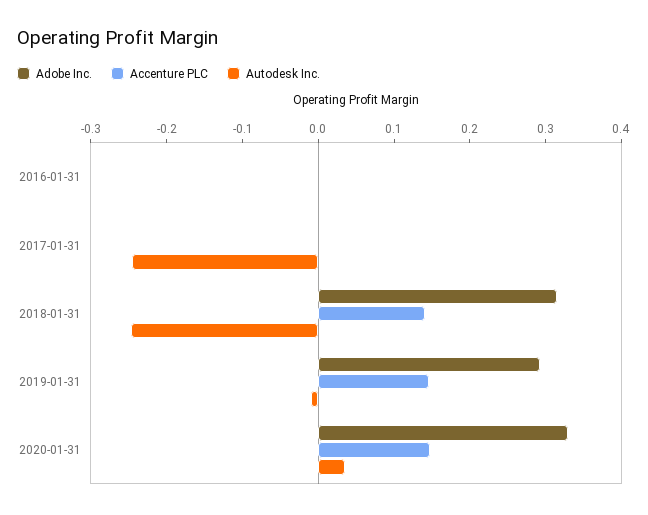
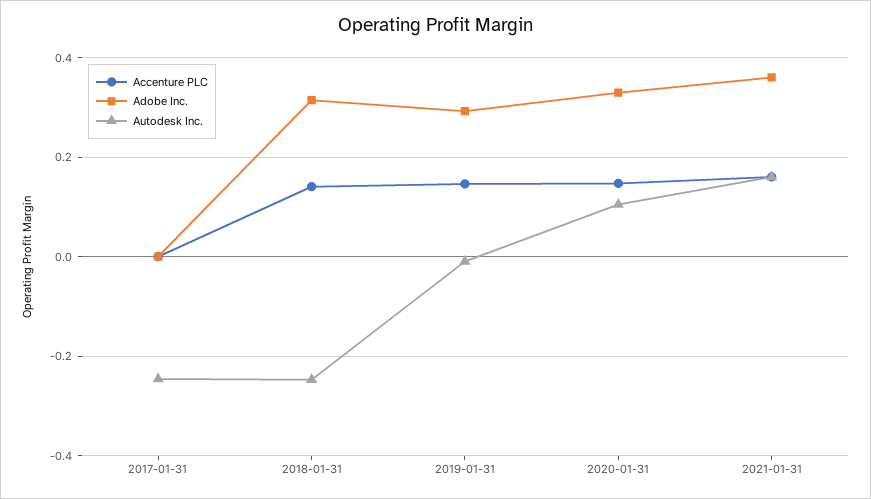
Adobe Inc., 2016-01-31: 0 -> none
Accenture PLC, 2016-01-31: 0 -> none
Autodesk Inc., 2016-01-31: 0 -> none
Autodesk Inc., 2020-01-31: 0.04 -> 0.1
Accenture PLC, 2021-01-31: none -> 0.16
Adobe Inc., 2021-01-31: none -> 0.36
Autodesk Inc., 2021-01-31: none -> 0.16

